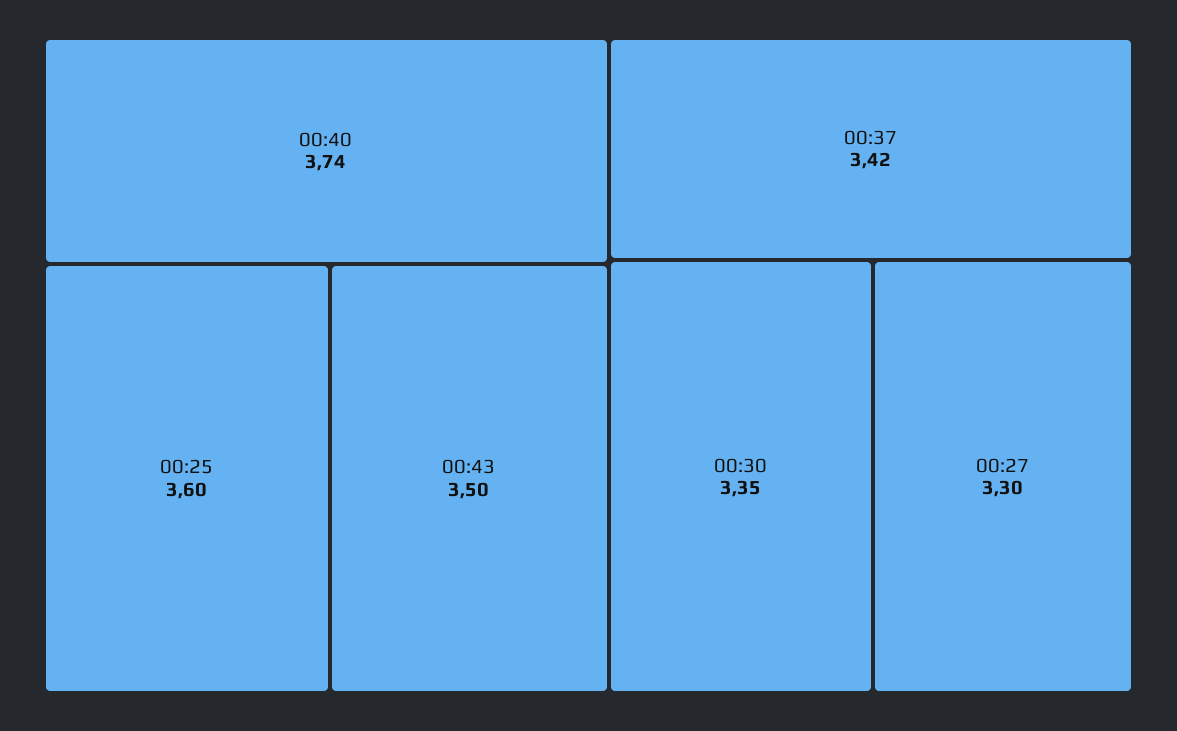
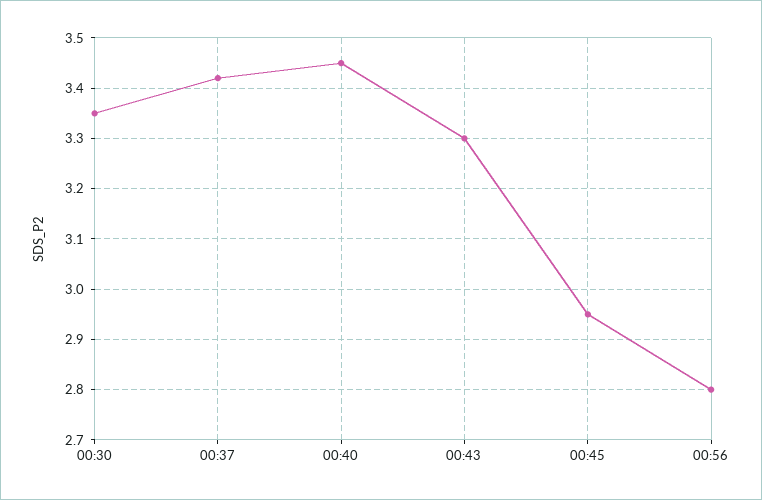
00:40: 3.74 -> 3.45
00:25: 3.6 -> none
00:43: 3.5 -> 3.3
00:27: 3.3 -> none
00:45: none -> 2.95
00:56: none -> 2.8

